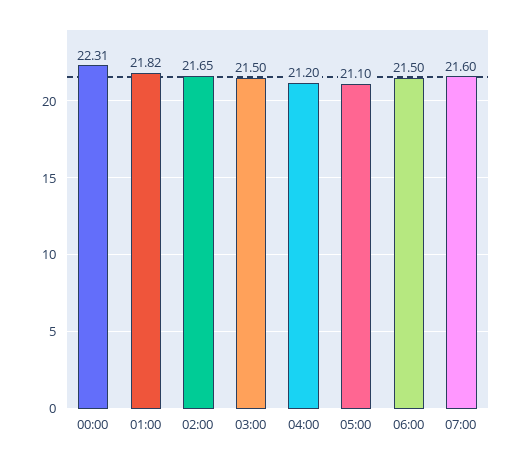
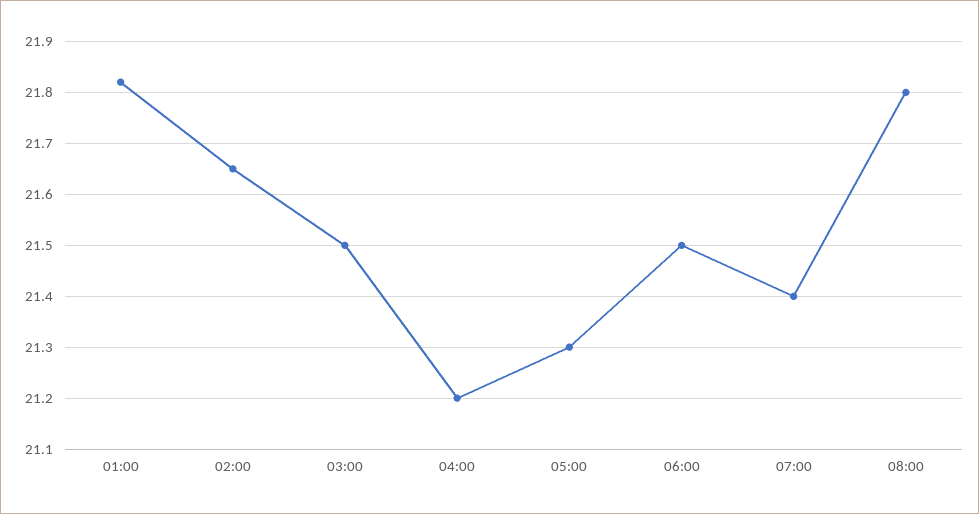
00:00: 22.31 -> none
05:00: 21.1 -> 21.3
07:00: 21.6 -> 21.4
08:00: none -> 21.8

